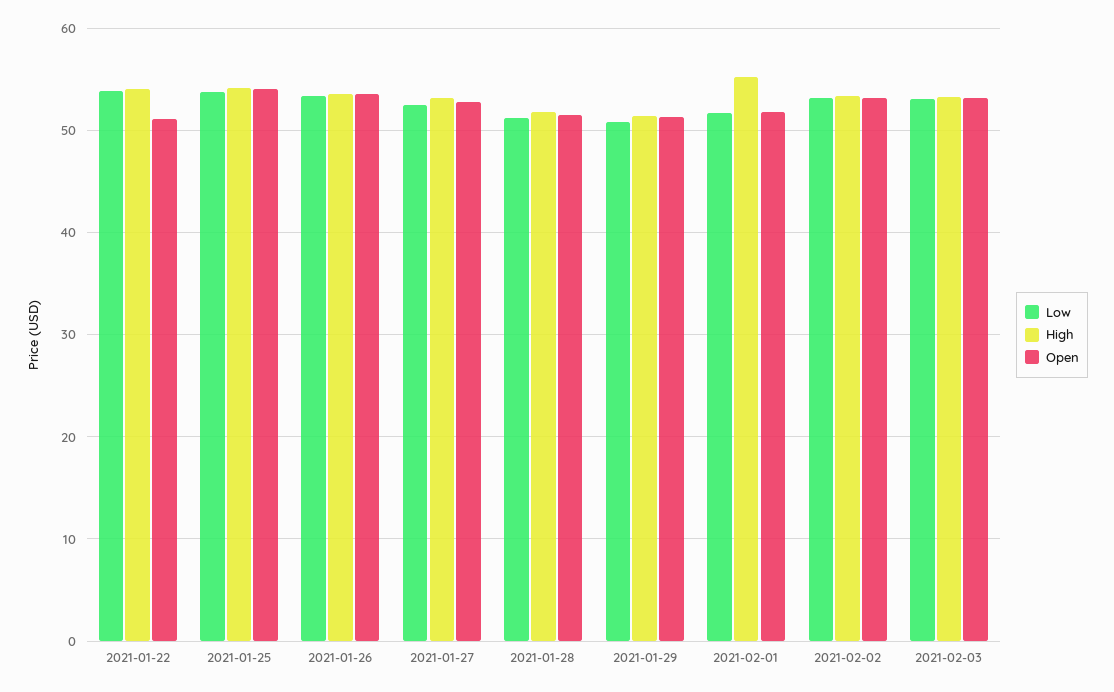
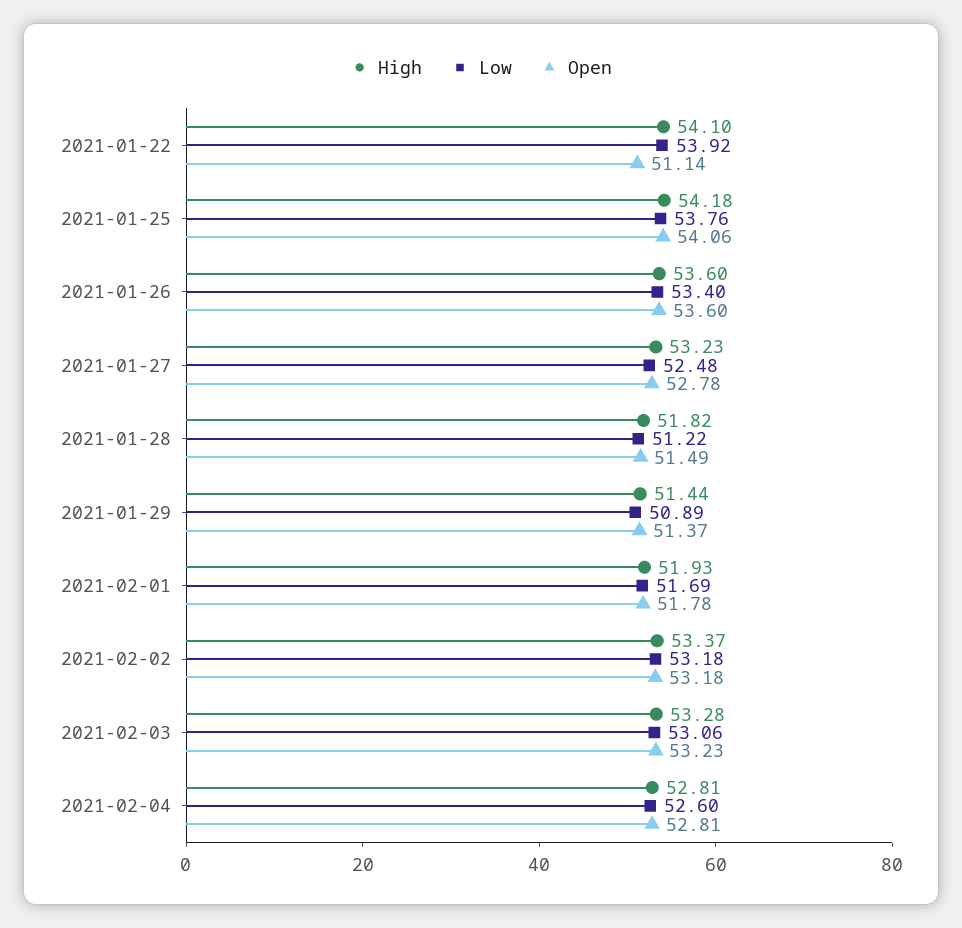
High, 2021-02-01: 55 -> 51.93
High, 2021-02-04: none -> 52.81
Low, 2021-02-04: none -> 52.6
Open, 2021-02-04: none -> 52.81

